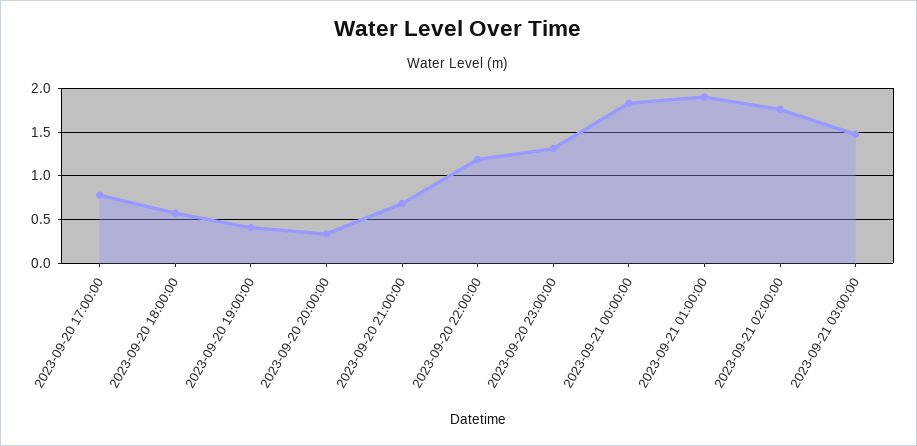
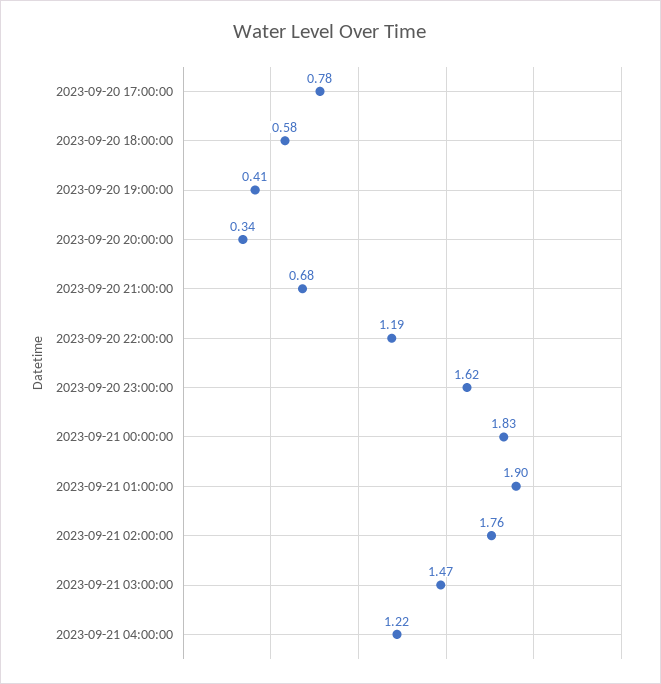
2023-09-20 23:00:00: 1.3 -> 1.62
2023-09-21 04:00:00: none -> 1.22

